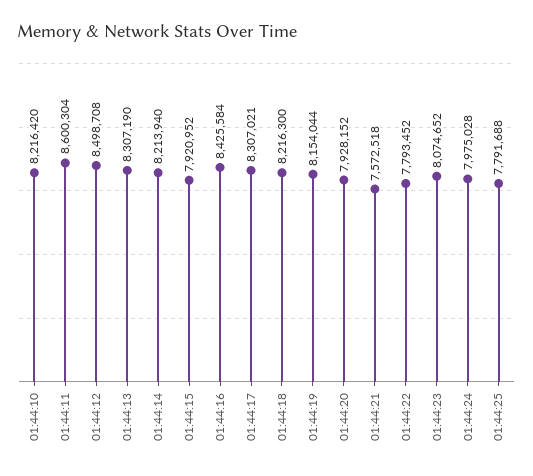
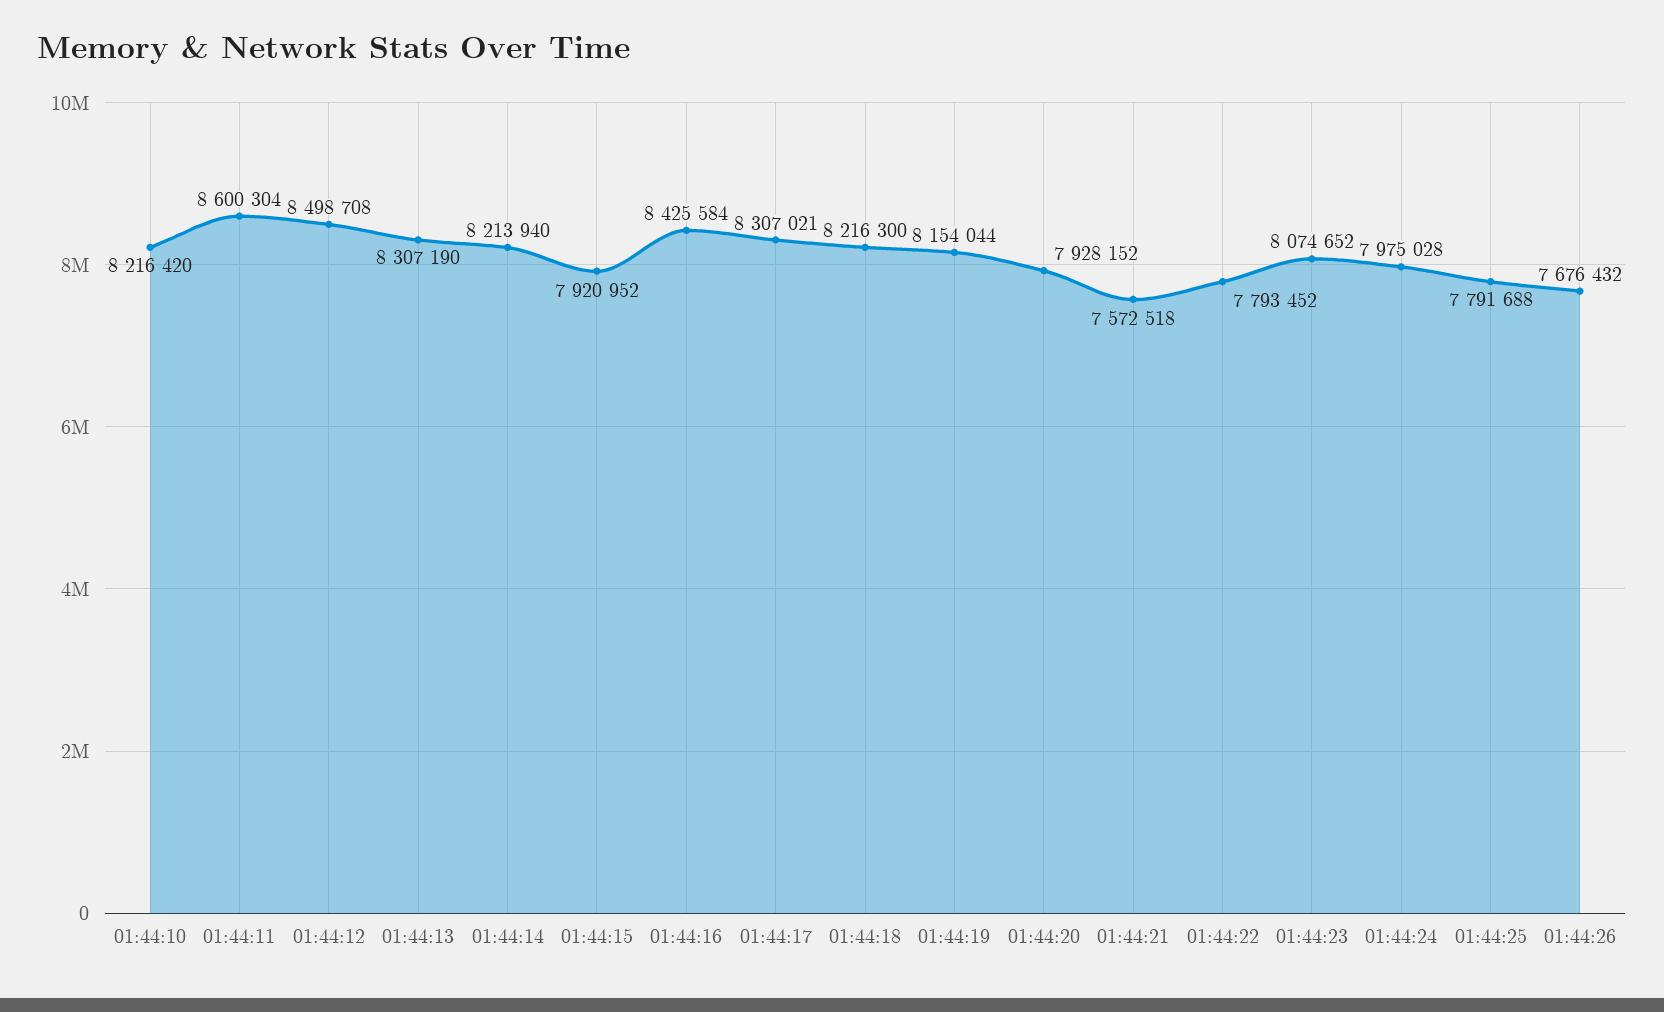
01:44:26: none -> 7676432

